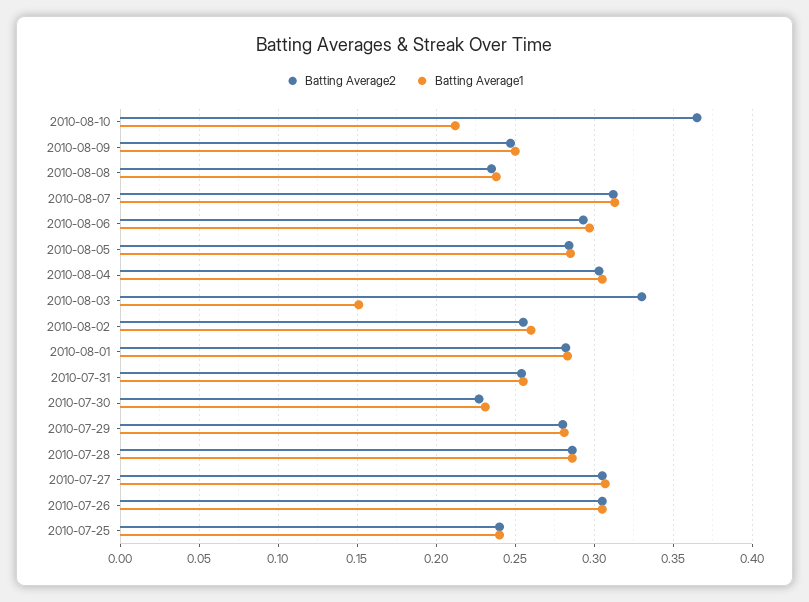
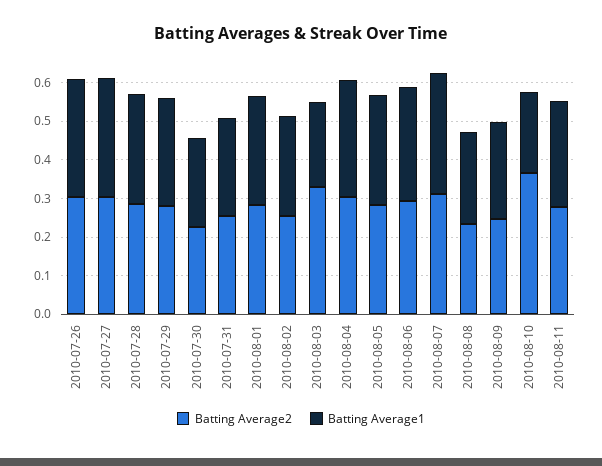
Batting Average1, 2010-08-03: 0.15 -> 0.225
Batting Average2, 2010-07-25: 0.24 -> none
Batting Average1, 2010-07-25: 0.24 -> none
Batting Average2, 2010-08-11: none -> 0.275
Batting Average1, 2010-08-11: none -> 0.275

